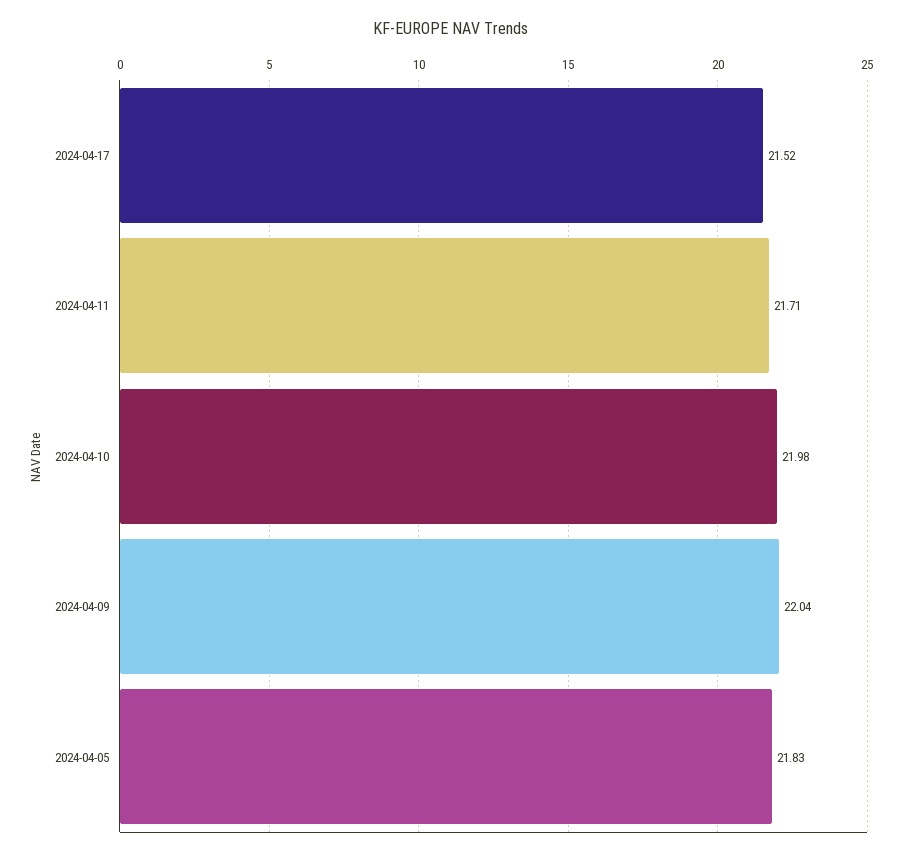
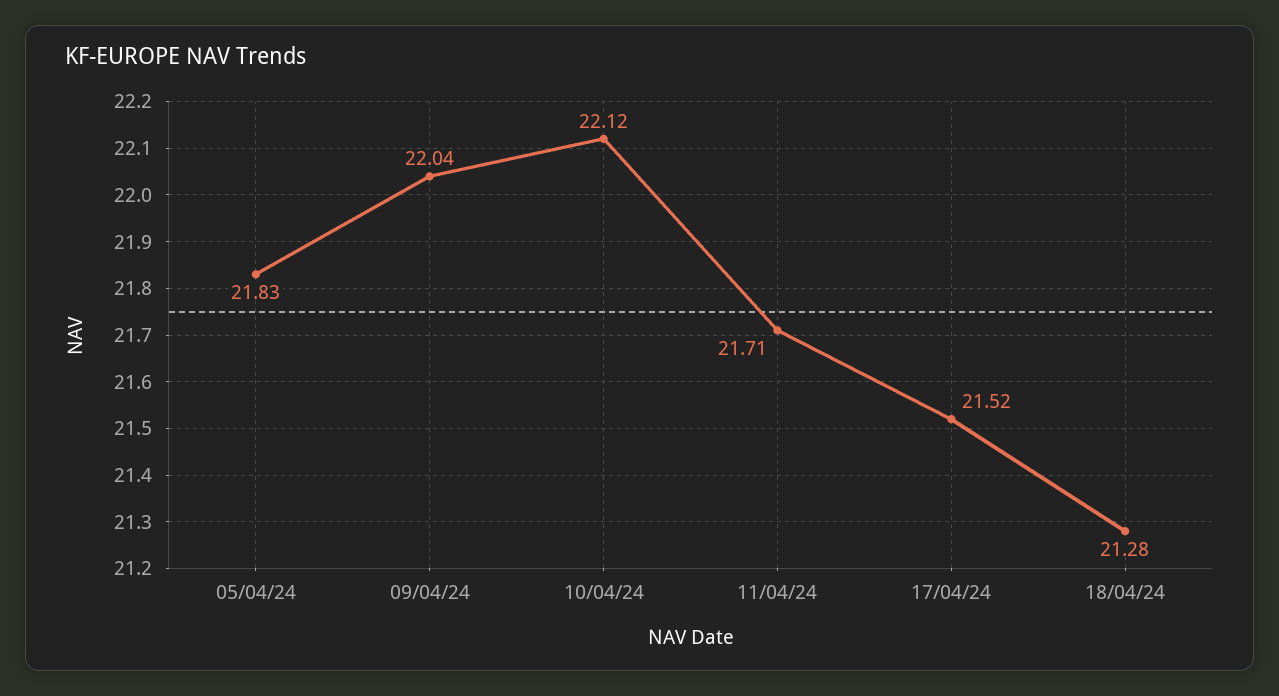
2024-04-10: 21.98 -> 22.12
18/04/24: none -> 21.28

